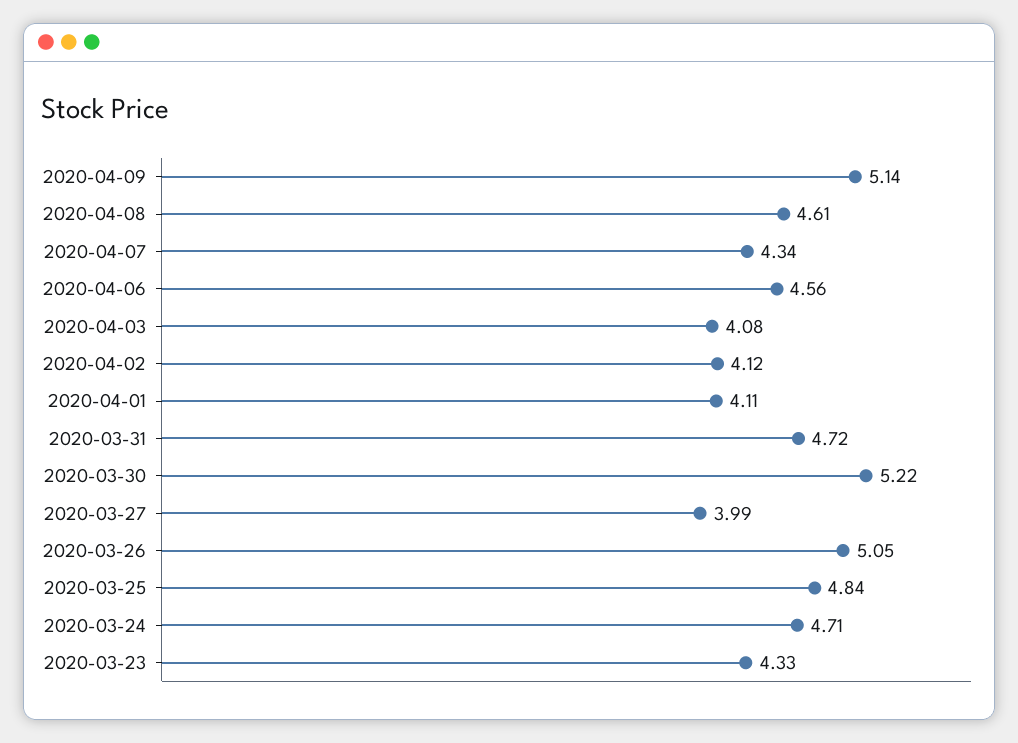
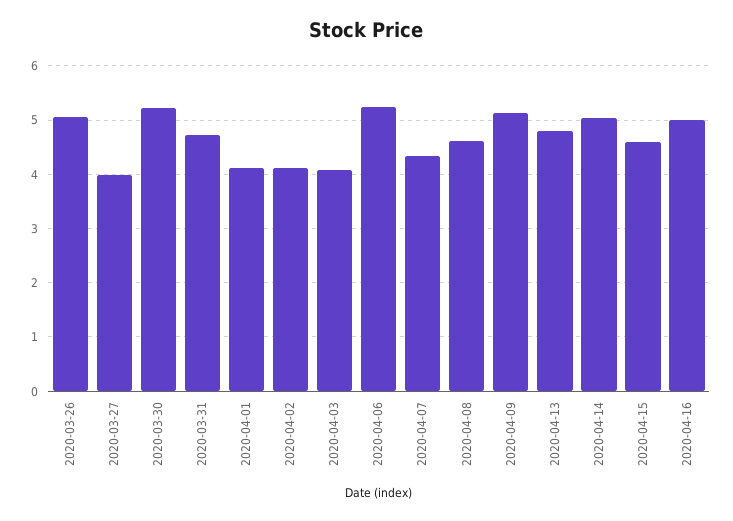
2020-04-06: 4.56 -> 5.2
2020-03-25: 4.84 -> none
2020-03-24: 4.71 -> none
2020-03-23: 4.33 -> none
2020-04-13: none -> 4.8
2020-04-14: none -> 5
2020-04-15: none -> 4.6
2020-04-16: none -> 5

